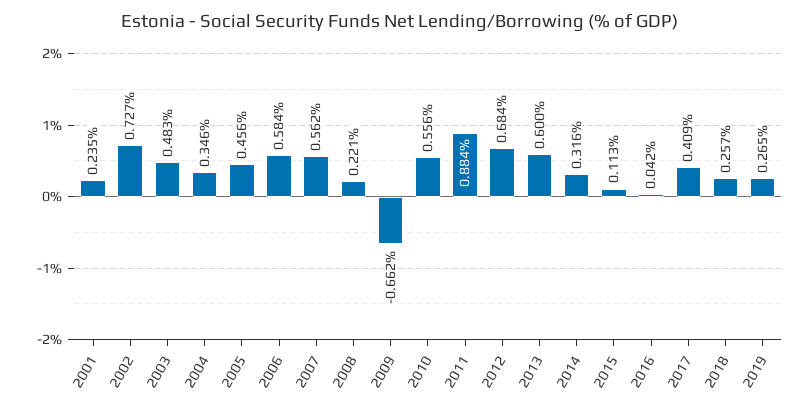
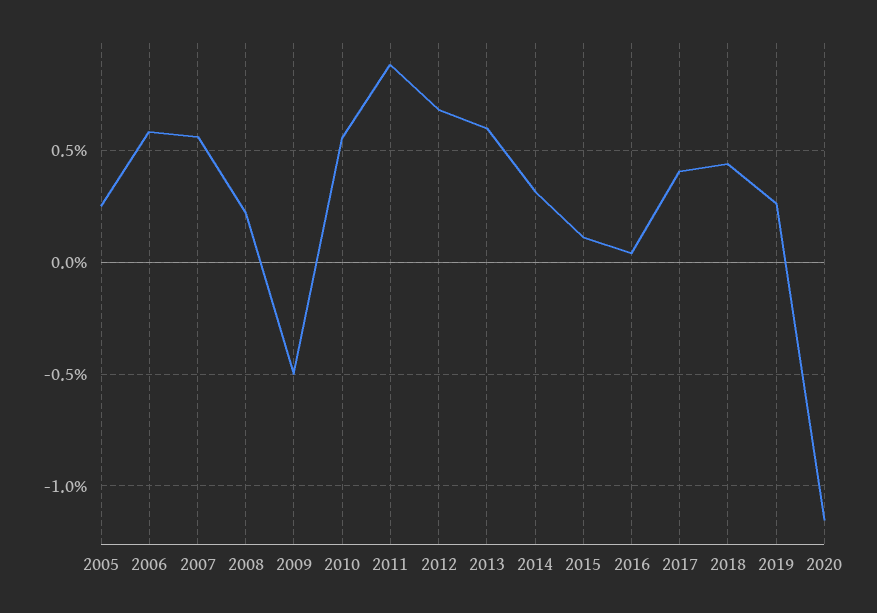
2001: 0.235 -> none
2002: 0.727 -> none
2003: 0.483 -> none
2004: 0.346 -> none
2005: 0.456 -> 0.25
2009: -0.662 -> -0.5
2018: 0.257 -> 0.45
2020: none -> -1.15

